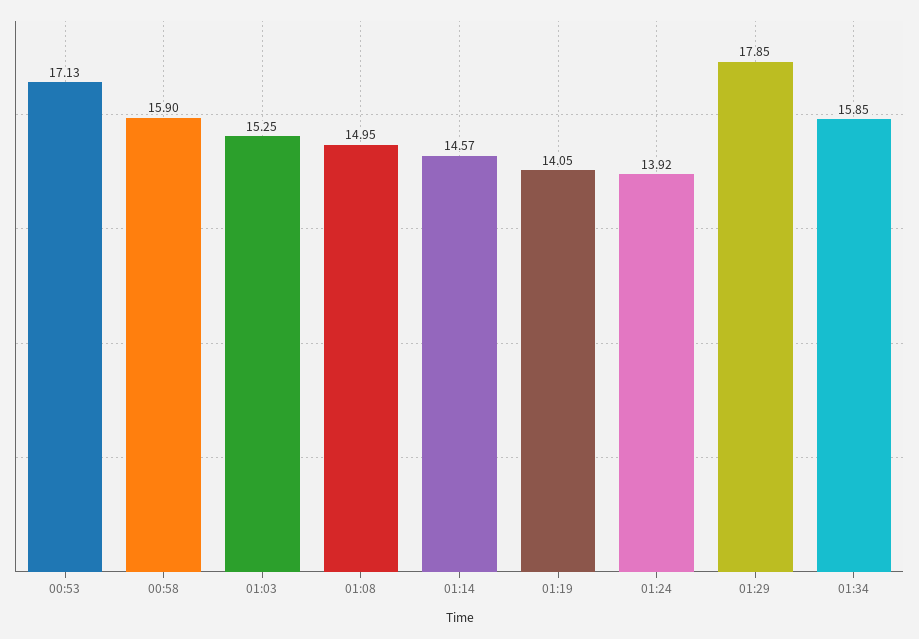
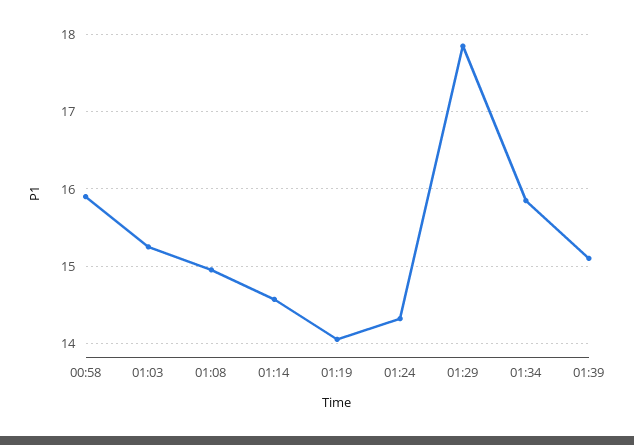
00:53: 17.13 -> none
01:24: 13.92 -> 14.3
01:39: none -> 15.1

